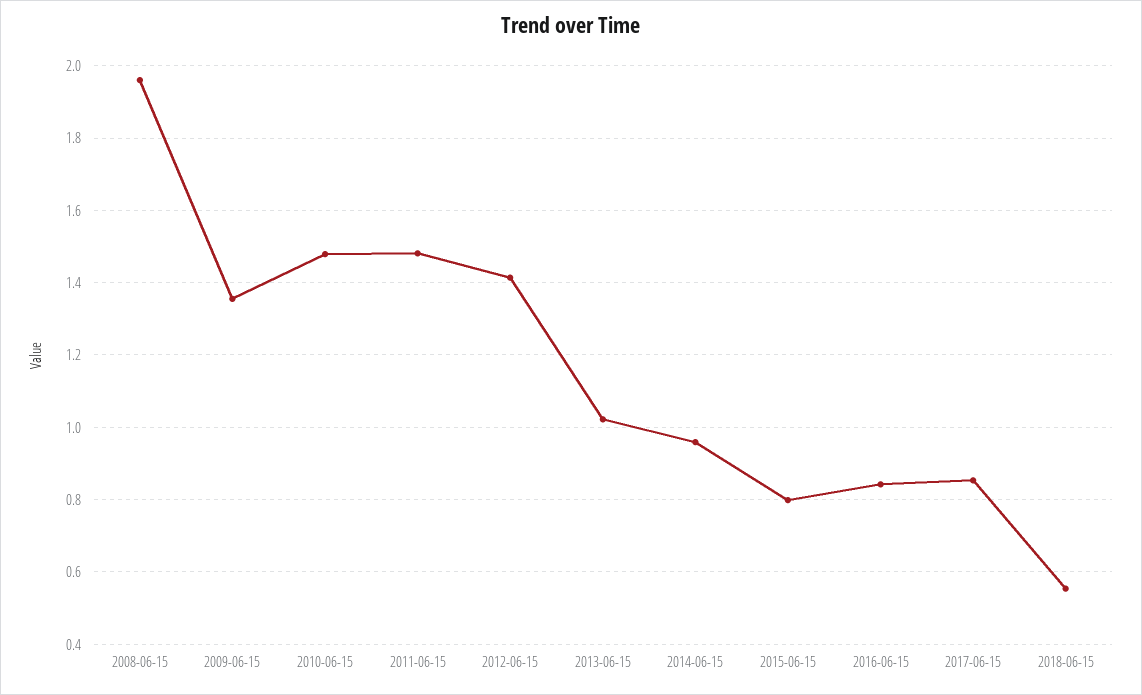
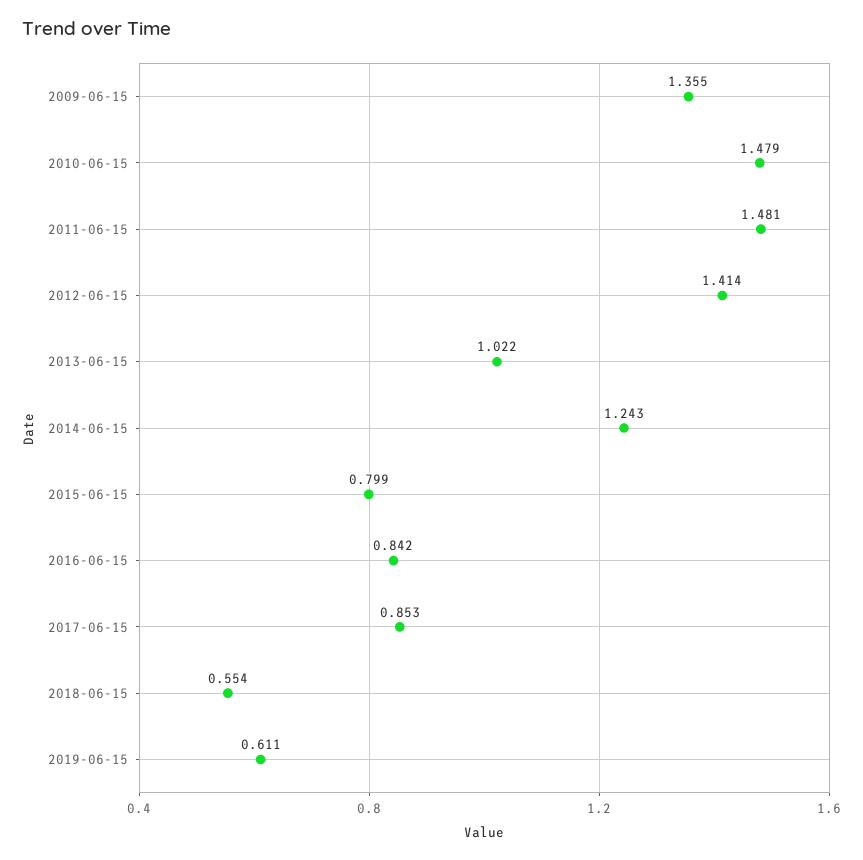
2008-06-15: 1.96 -> none
2014-06-15: 0.96 -> 1.243
2019-06-15: none -> 0.611

